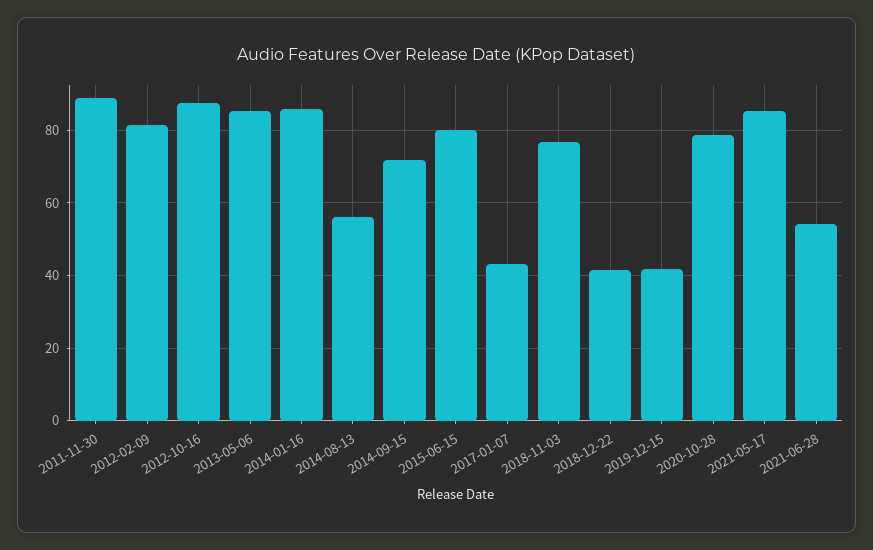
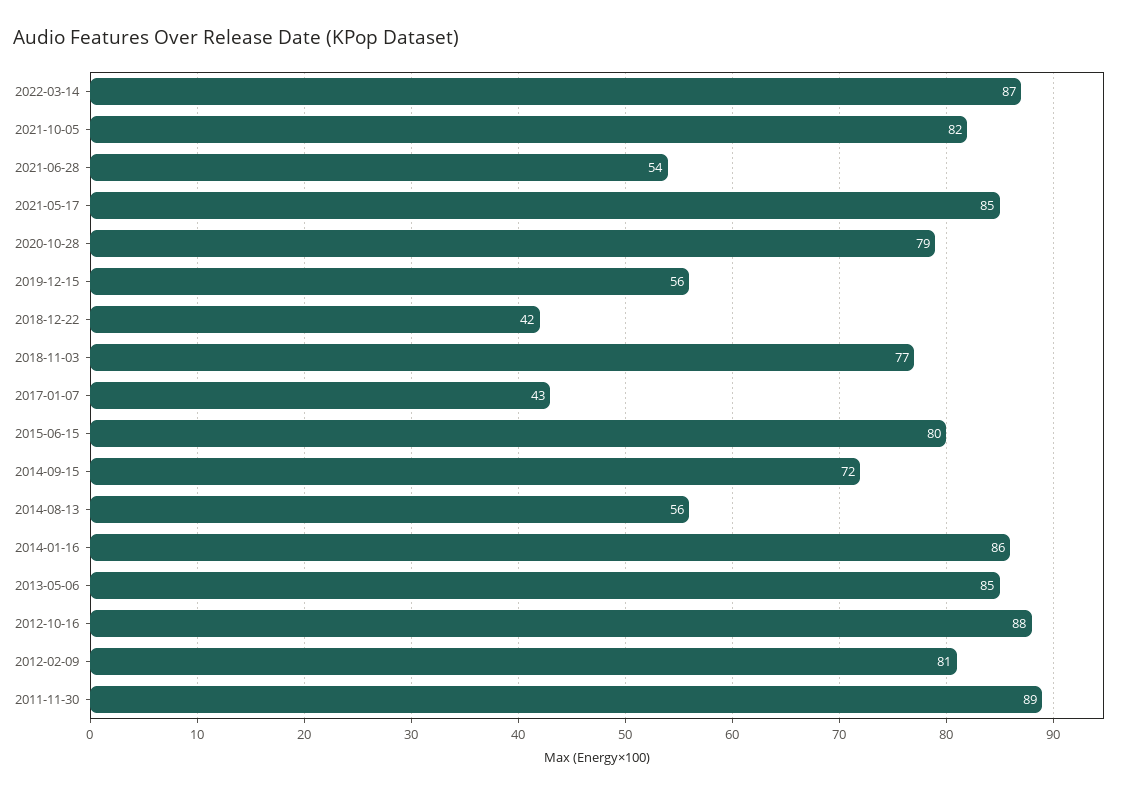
2019-12-15: 42 -> 56
2022-03-14: none -> 87
2021-10-05: none -> 82

